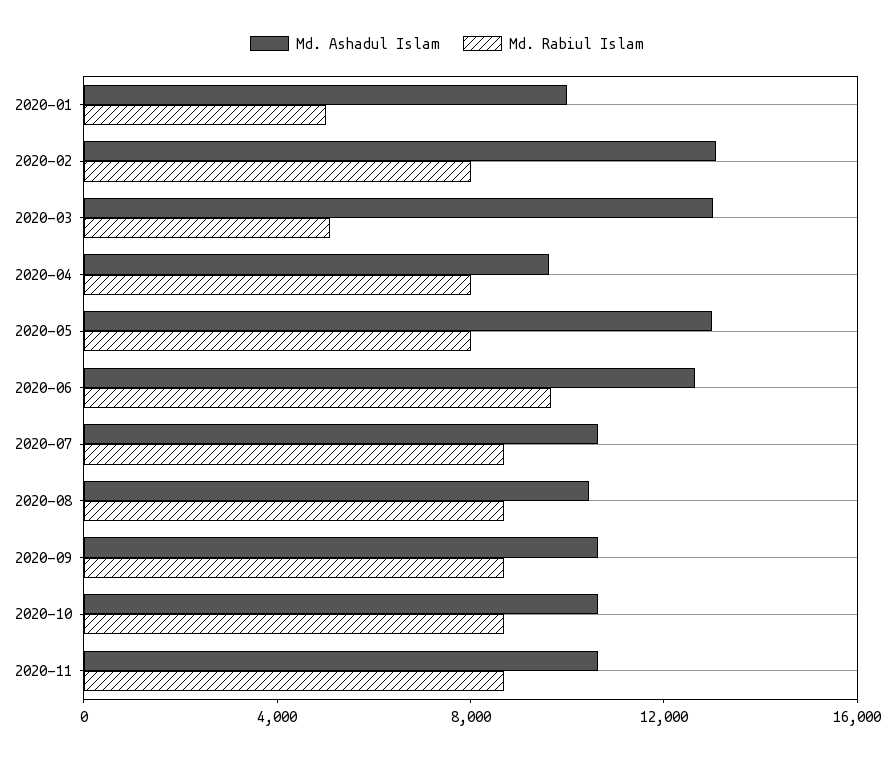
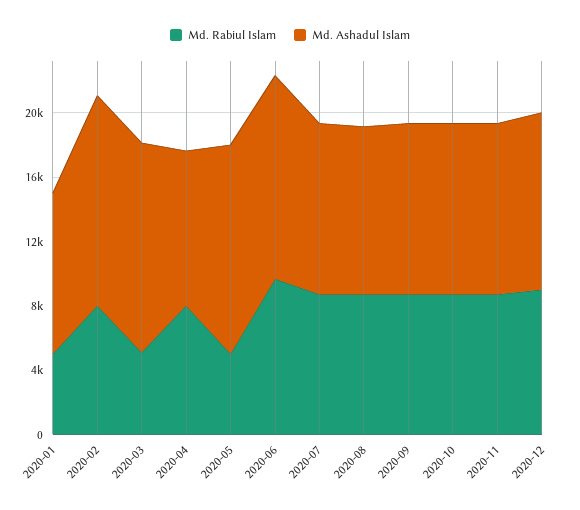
Md. Rabiul Islam, 2020-05: 8000 -> 5000
Md. Rabiul Islam, 2020-12: none -> 9000
Md. Ashadul Islam, 2020-12: none -> 11000

